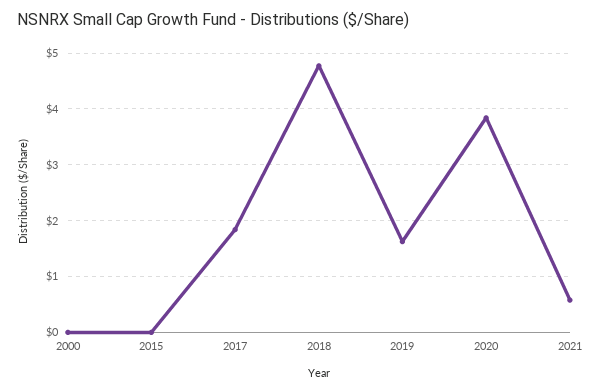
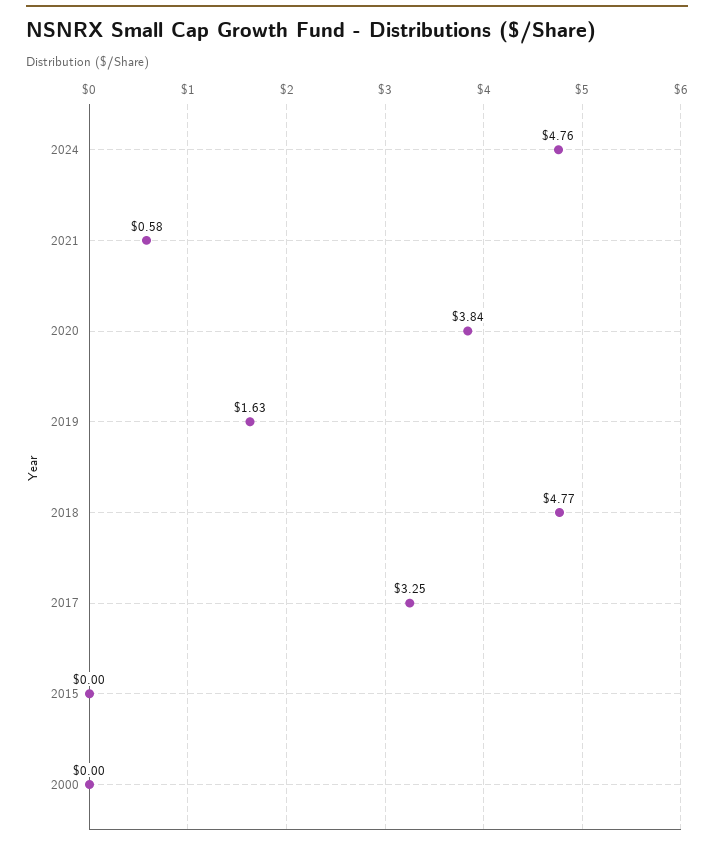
2017: 1.8 -> 3.25
2024: none -> 4.76

